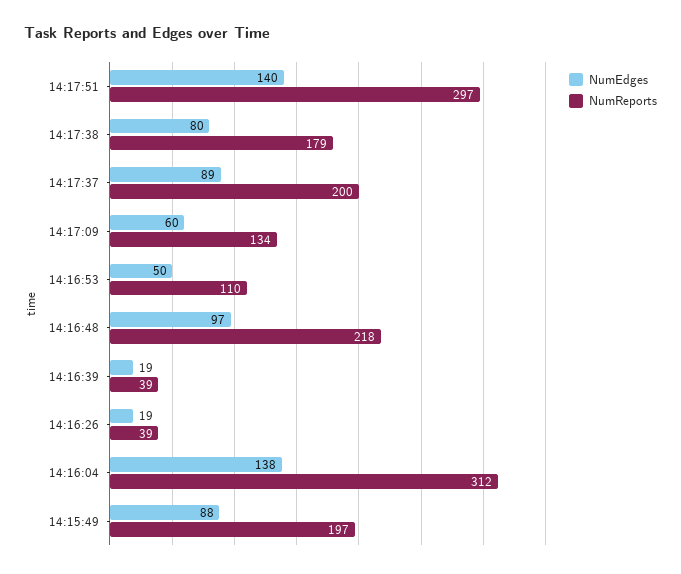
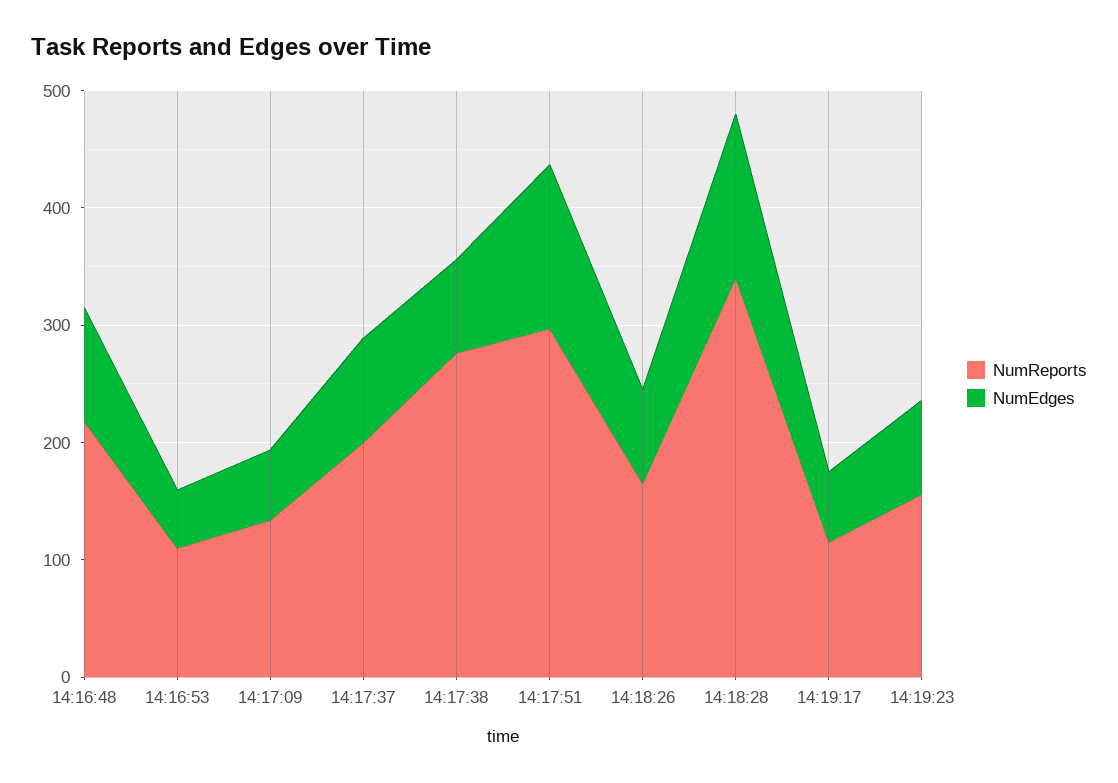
NumReports, 14:17:38: 179 -> 280
NumEdges, 14:16:39: 19 -> none
NumReports, 14:16:39: 39 -> none
NumEdges, 14:16:26: 19 -> none
NumReports, 14:16:26: 39 -> none
NumEdges, 14:16:04: 138 -> none
NumReports, 14:16:04: 312 -> none
NumEdges, 14:15:49: 88 -> none
NumReports, 14:15:49: 197 -> none
NumReports, 14:18:26: none -> 160
NumEdges, 14:18:26: none -> 80
NumReports, 14:18:28: none -> 340
NumEdges, 14:18:28: none -> 140
NumReports, 14:19:17: none -> 120
NumEdges, 14:19:17: none -> 60
NumReports, 14:19:23: none -> 160
NumEdges, 14:19:23: none -> 80

